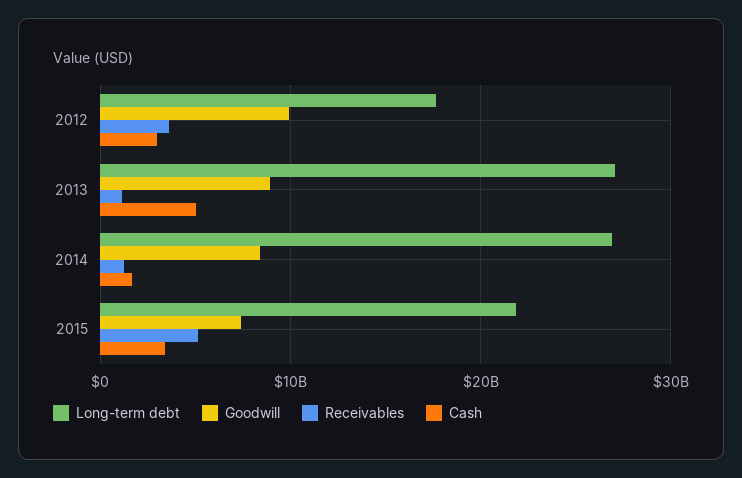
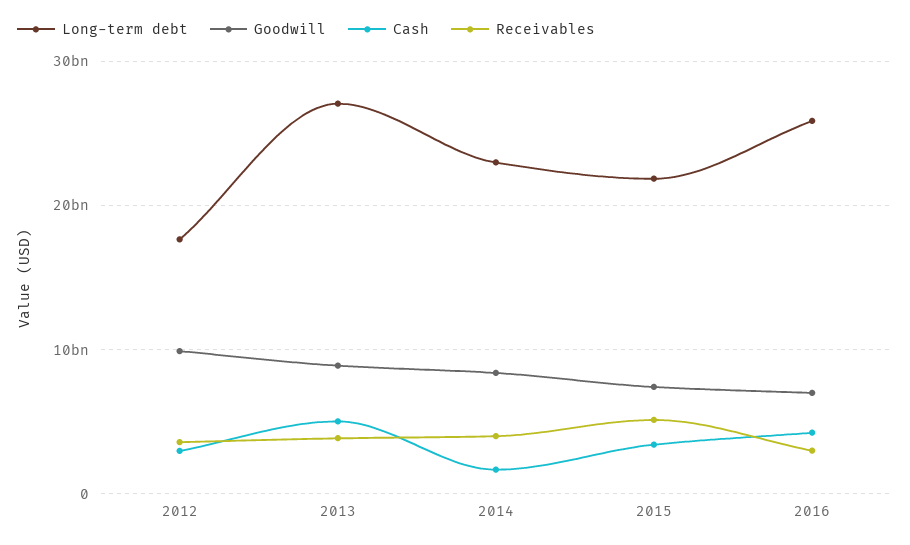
Receivables, 2013: 1000000000 -> 4000000000
Long-term debt, 2014: 27000000000 -> 23000000000
Receivables, 2014: 1000000000 -> 4000000000
Long-term debt, 2016: none -> 26000000000
Goodwill, 2016: none -> 7000000000
Cash, 2016: none -> 4000000000
Receivables, 2016: none -> 3000000000

